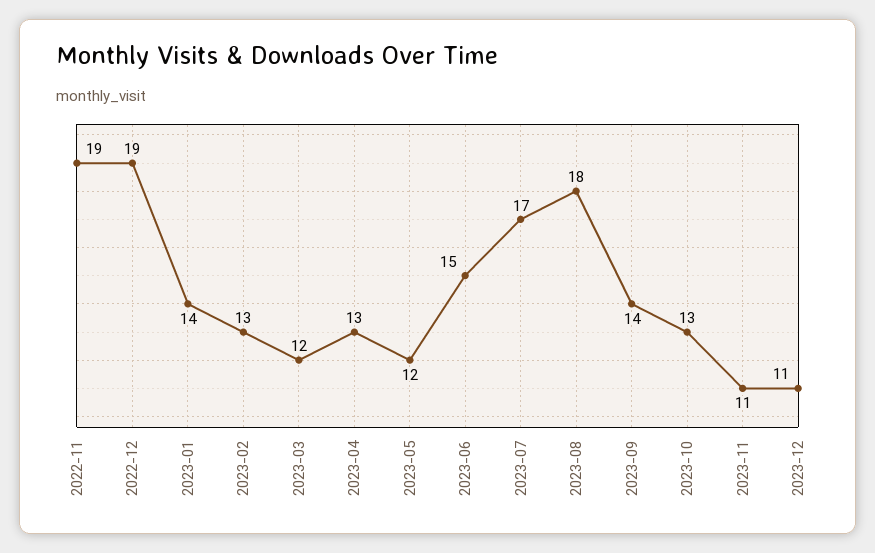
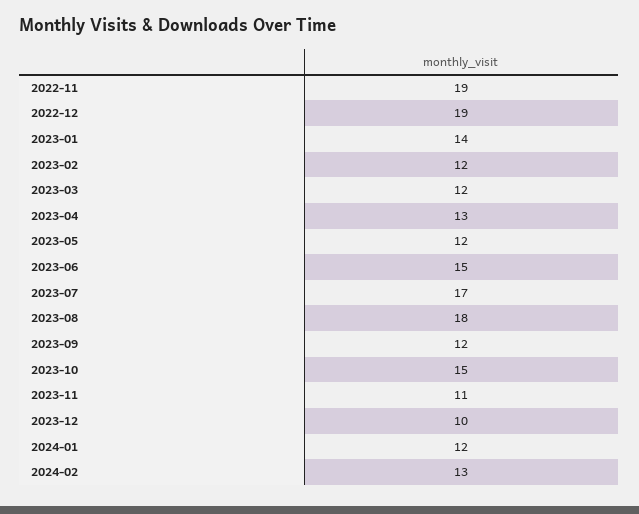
2023-02: 13 -> 12
2023-09: 14 -> 12
2023-10: 13 -> 15
2023-12: 11 -> 10
2024-01: none -> 12
2024-02: none -> 13

